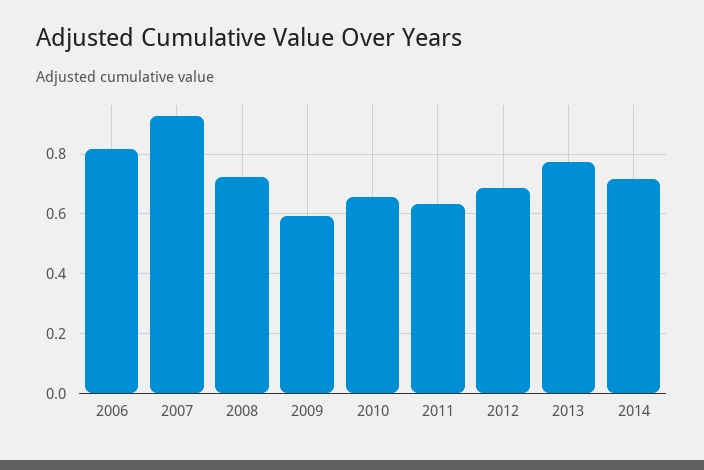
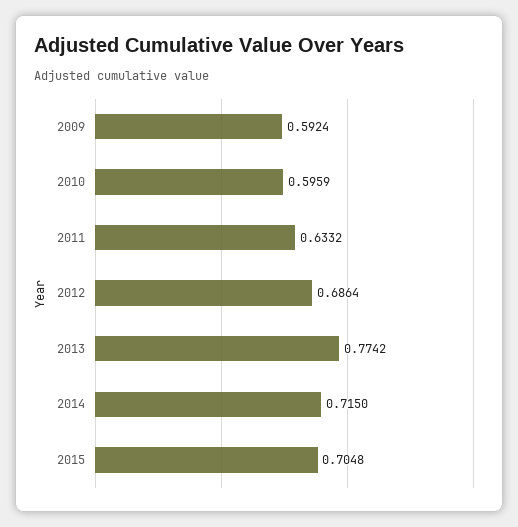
2006: 0.825 -> none
2007: 0.925 -> none
2008: 0.725 -> none
2010: 0.65 -> 0.5959
2015: none -> 0.7048

